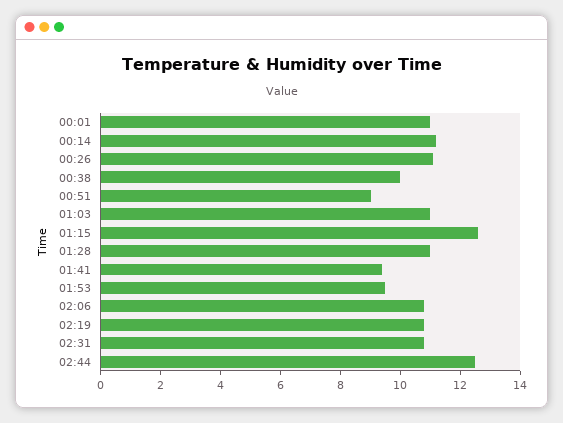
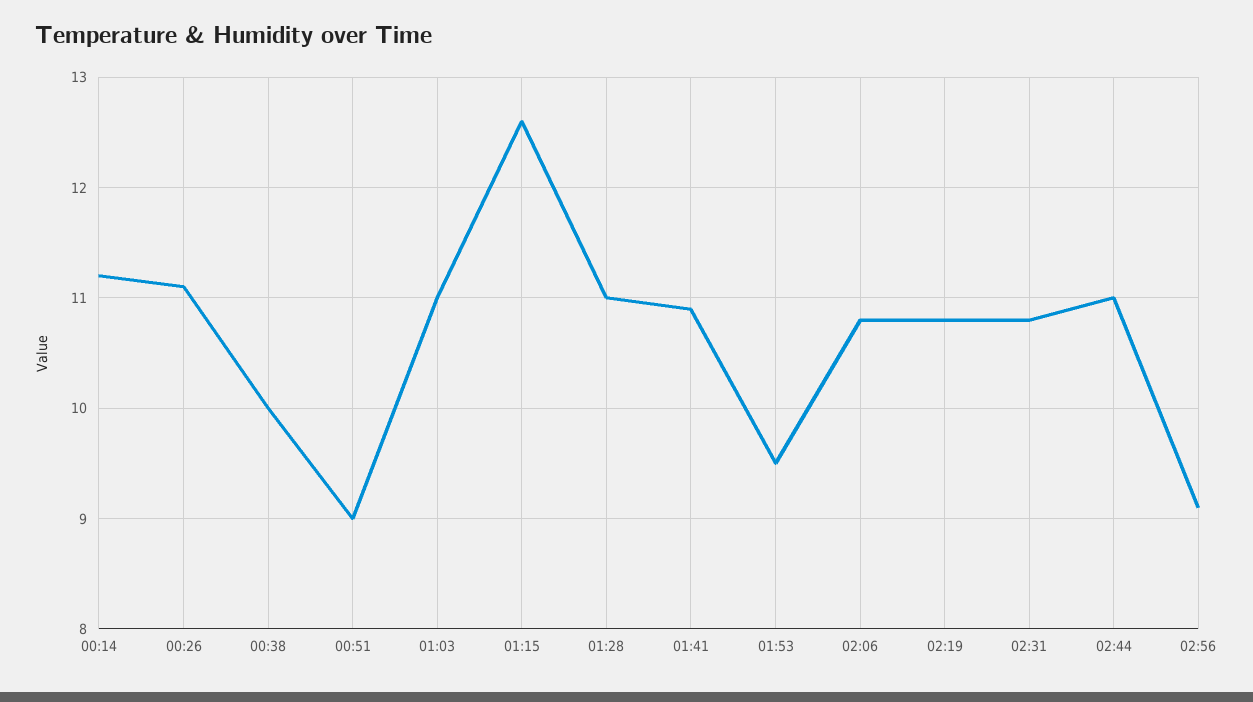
00:01: 11 -> none
01:41: 9.5 -> 10.9
02:44: 12.5 -> 11
02:56: none -> 9.1

